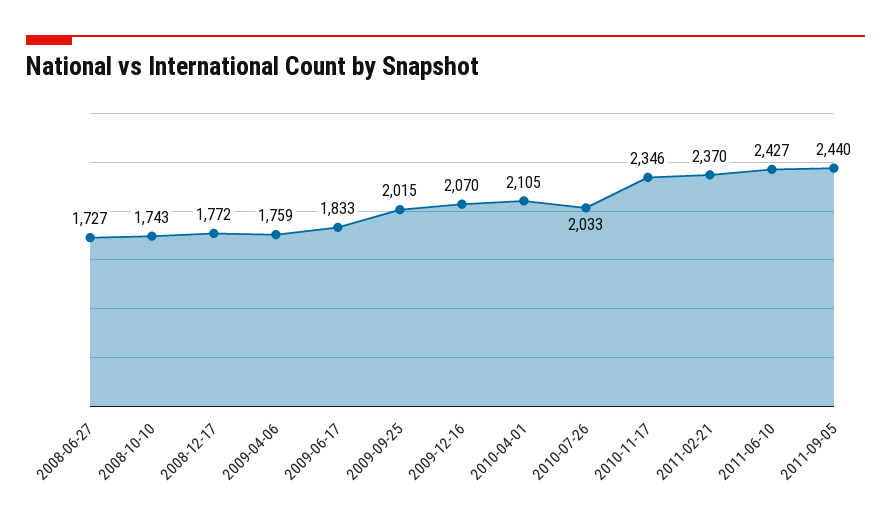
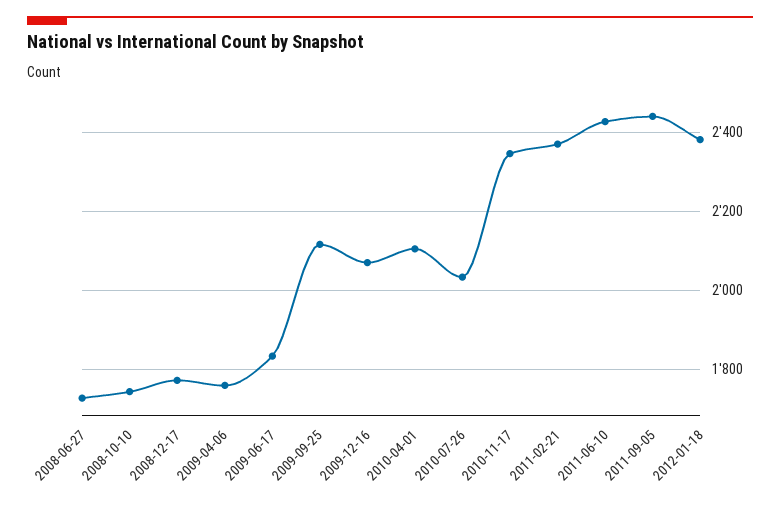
2009-09-25: 2015 -> 2120
2012-01-18: none -> 2380

